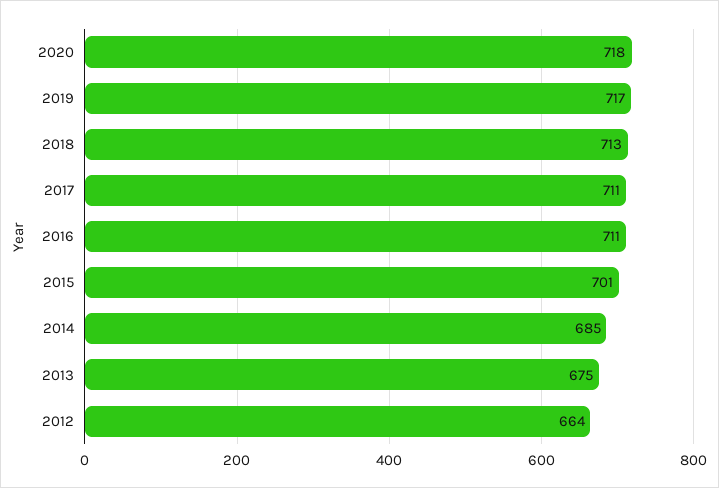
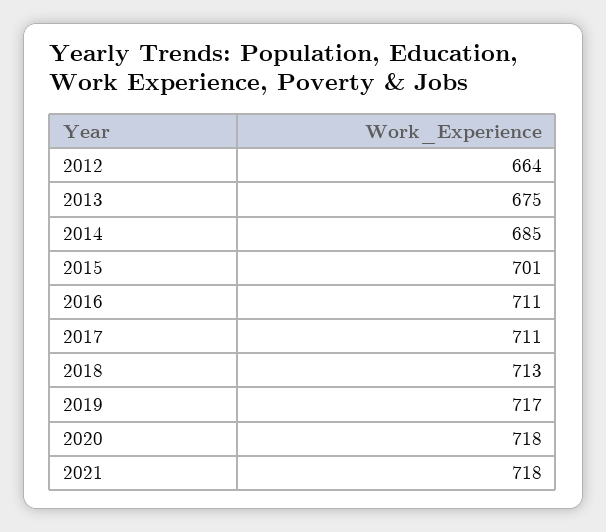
2021: none -> 718

